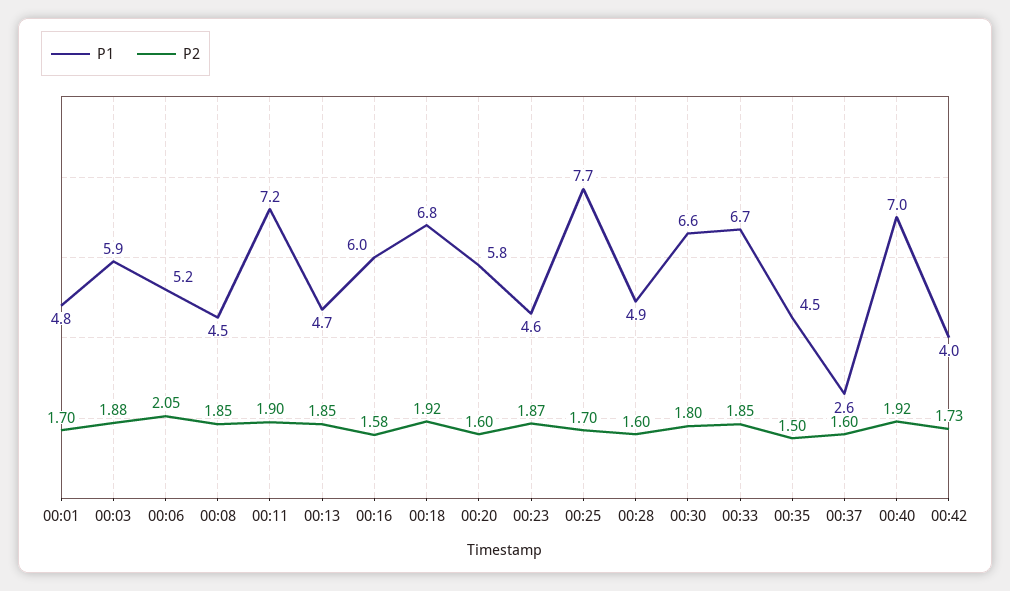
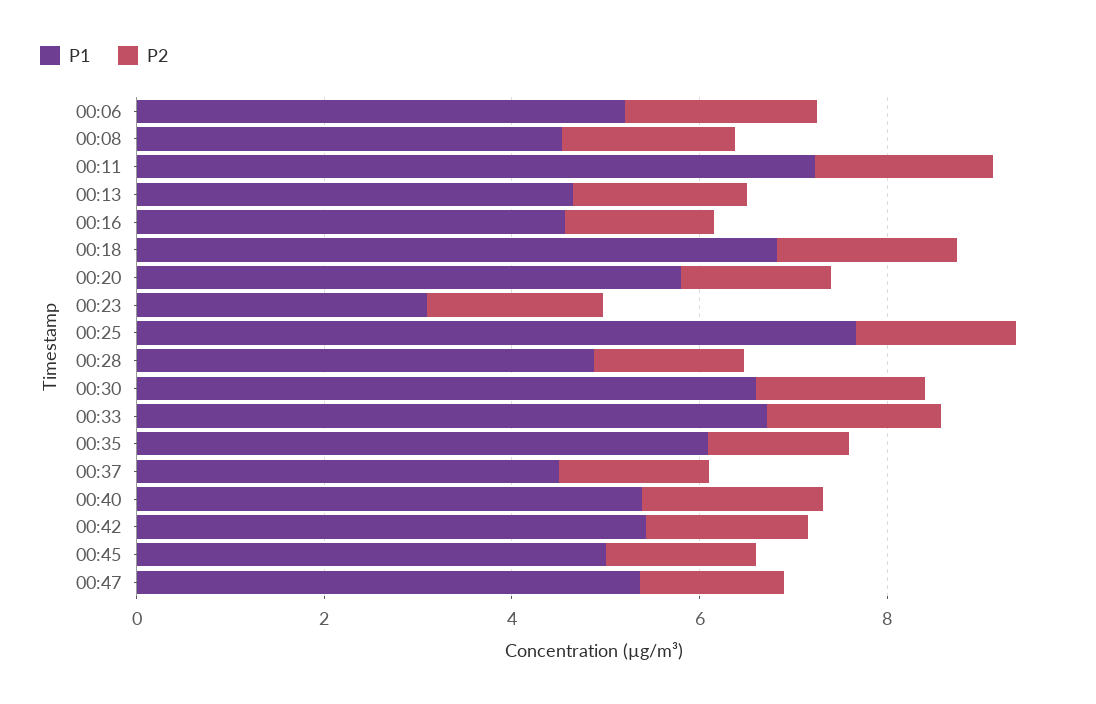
P1, 00:01: 4.8 -> none
P2, 00:01: 1.7 -> none
P1, 00:03: 5.9 -> none
P2, 00:03: 1.88 -> none
P1, 00:16: 6 -> 4.5
P1, 00:23: 4.6 -> 3
P1, 00:35: 4.5 -> 6
P1, 00:37: 2.6 -> 4.5
P1, 00:40: 7 -> 5.5
P1, 00:42: 4 -> 5.5
P1, 00:45: none -> 5
P2, 00:45: none -> 1.5
P1, 00:47: none -> 5.5
P2, 00:47: none -> 1.5

